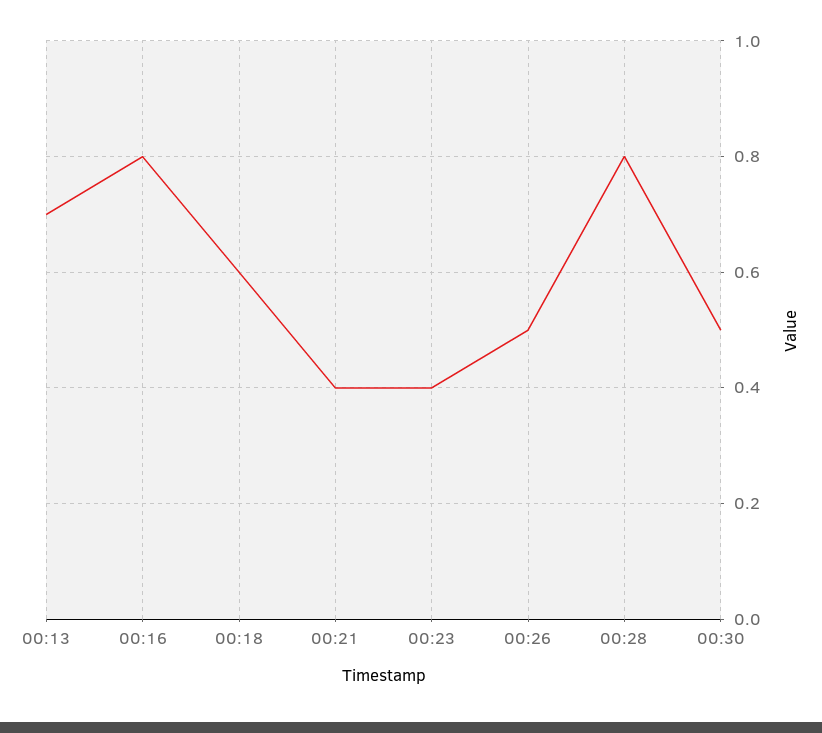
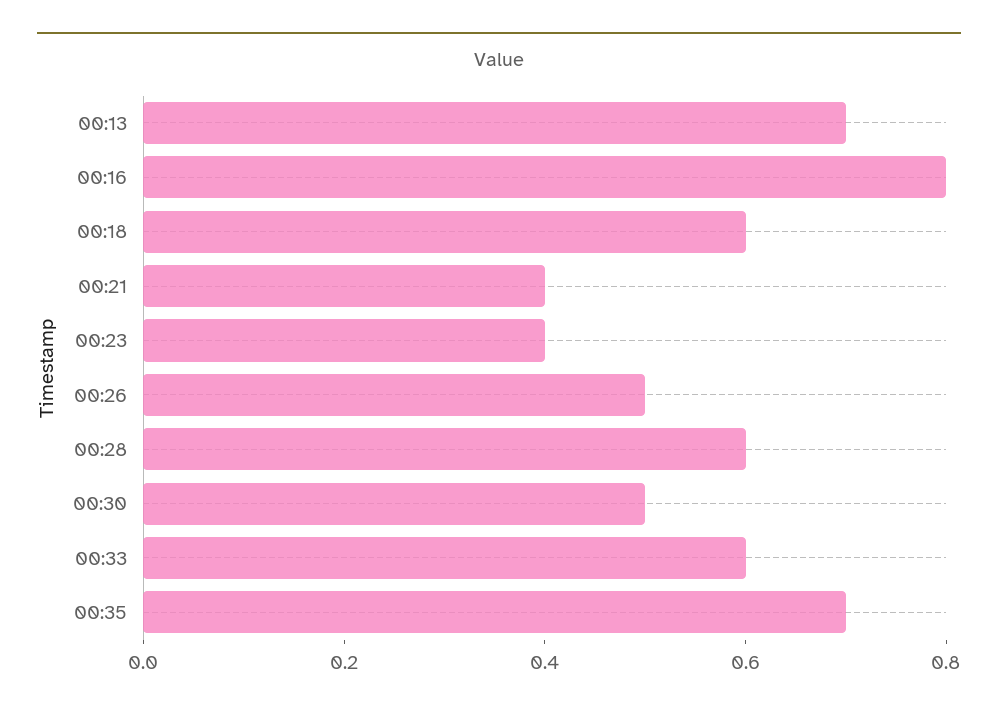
00:28: 0.8 -> 0.6
00:33: none -> 0.6
00:35: none -> 0.7

